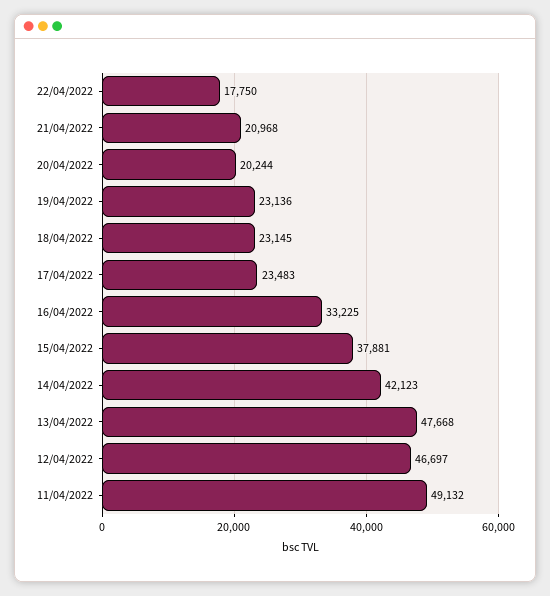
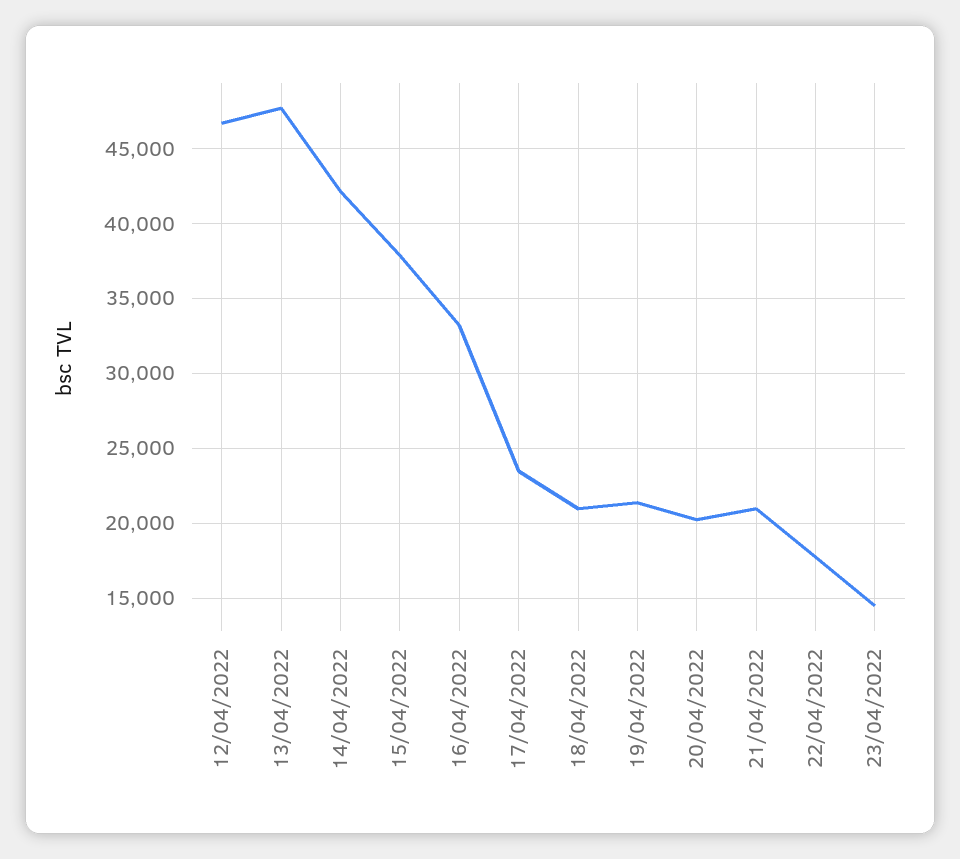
19/04/2022: 23136 -> 21500
18/04/2022: 23145 -> 21000
11/04/2022: 49132 -> none
23/04/2022: none -> 14500

